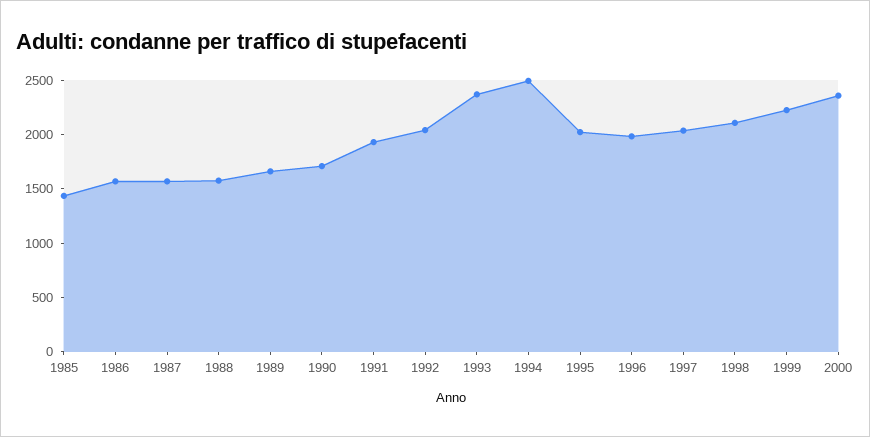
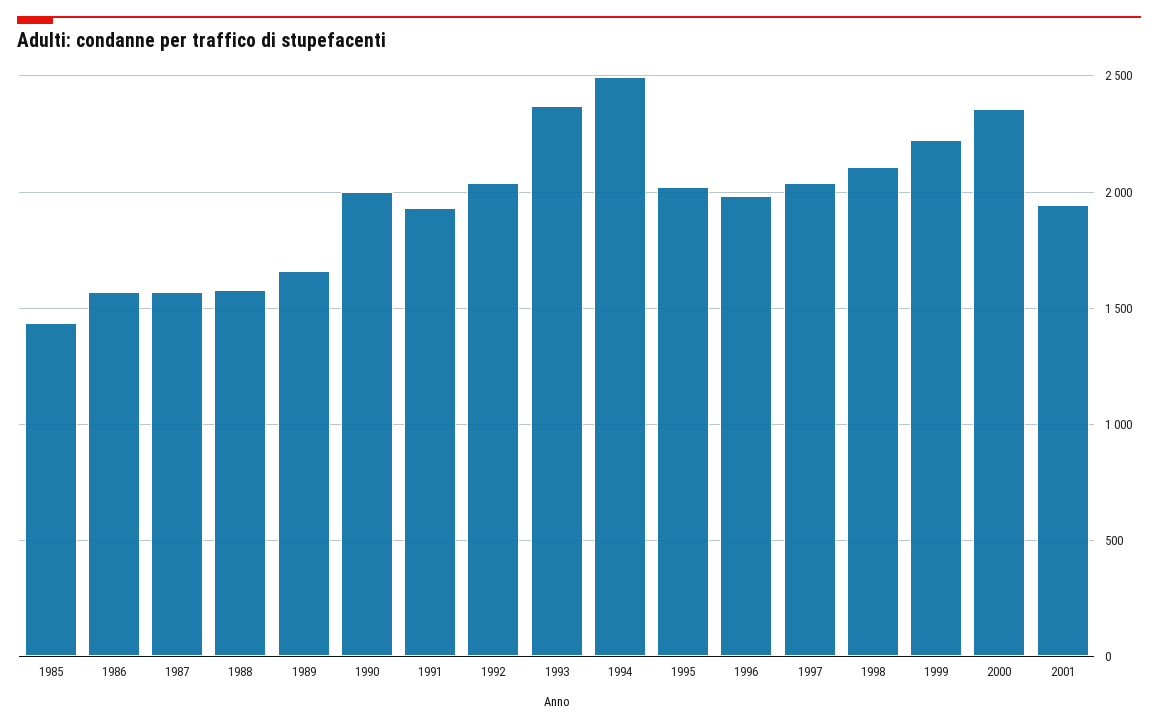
1990: 1700 -> 2000
2001: none -> 1950

